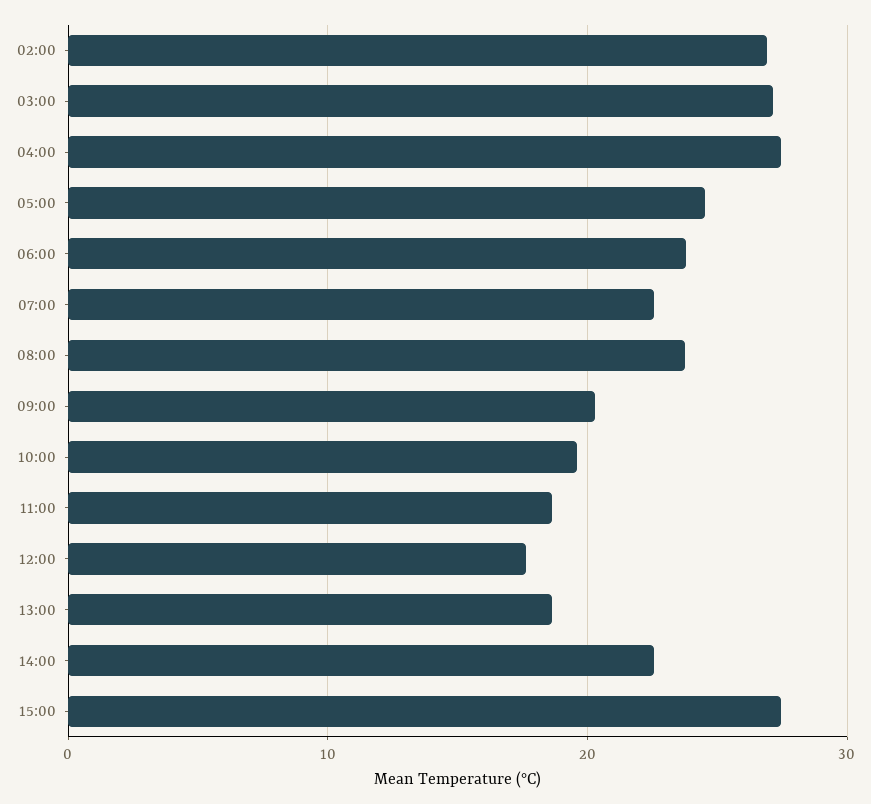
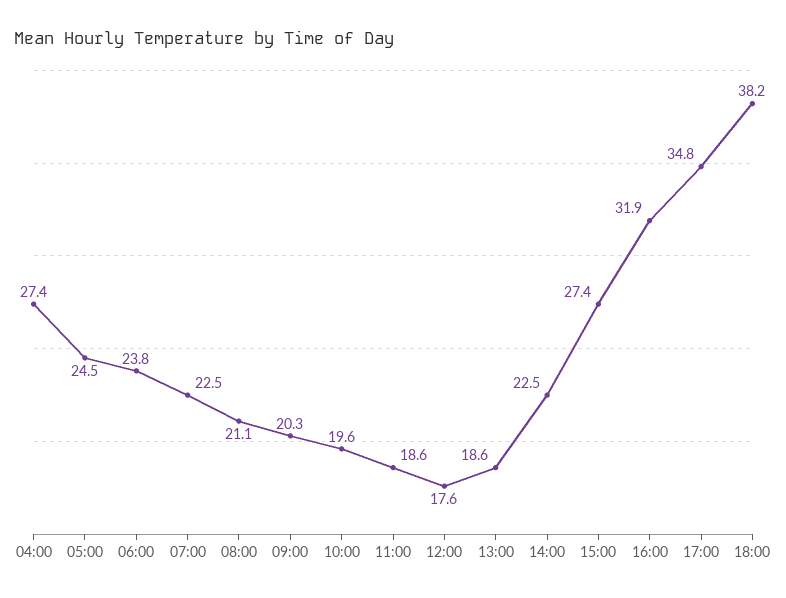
02:00: 27 -> none
03:00: 27 -> none
08:00: 24 -> 21.1
16:00: none -> 31.9
17:00: none -> 34.8
18:00: none -> 38.2

